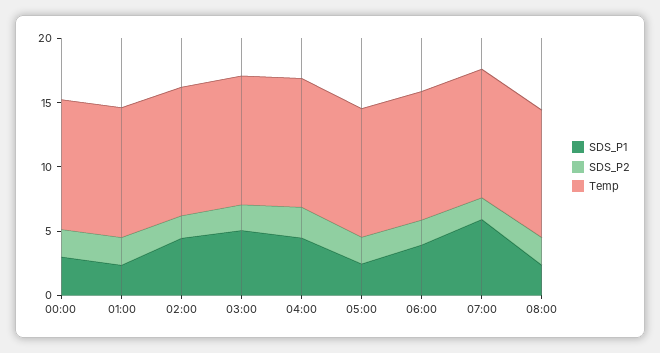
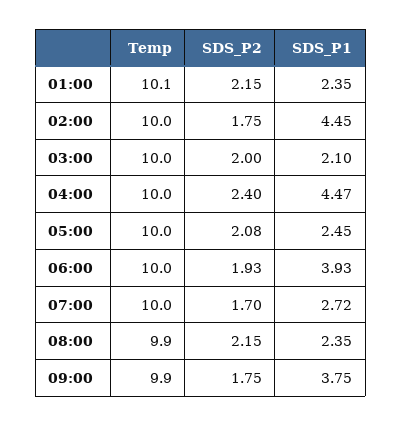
SDS_P1, 00:00: 3 -> none
SDS_P2, 00:00: 2 -> none
Temp, 00:00: 10 -> none
SDS_P1, 03:00: 5 -> 2.1
SDS_P1, 07:00: 6 -> 2.72
Temp, 09:00: none -> 9.9
SDS_P2, 09:00: none -> 1.75
SDS_P1, 09:00: none -> 3.75

